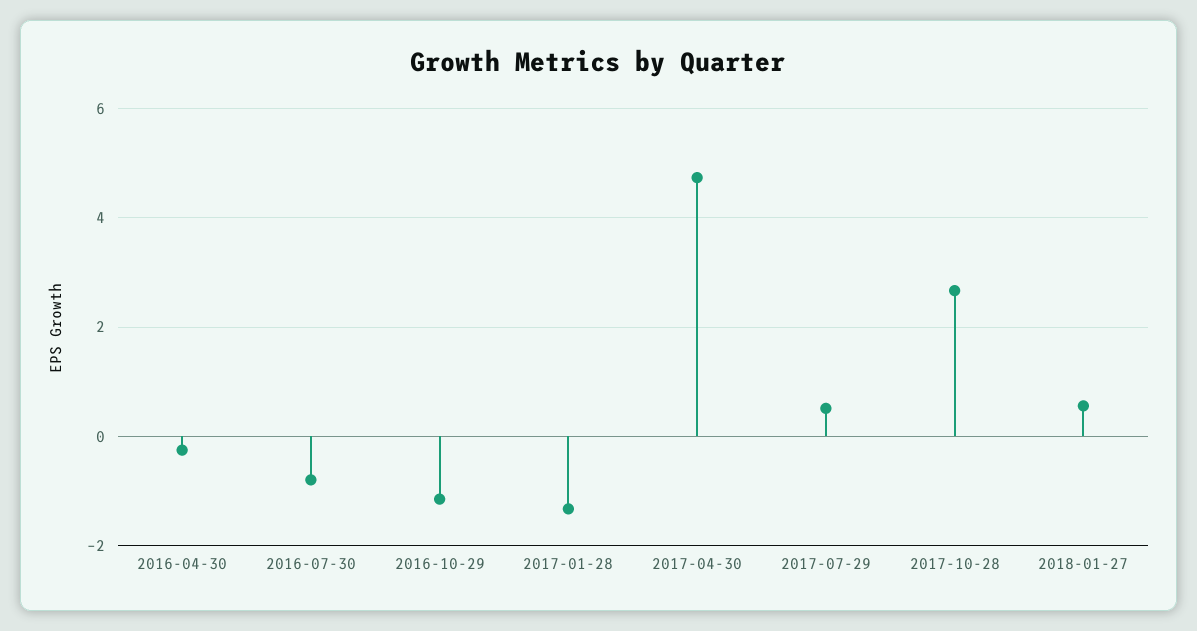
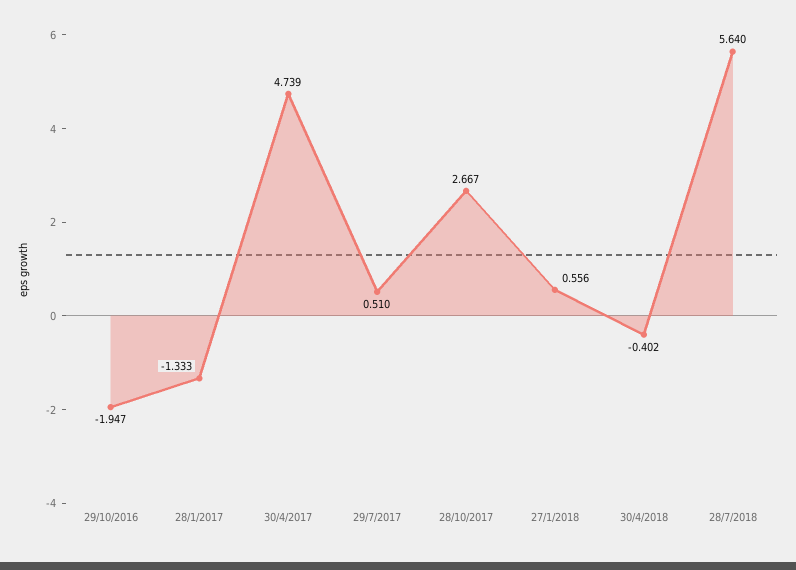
2016-04-30: -0.2 -> none
2016-07-30: -0.8 -> none
2016-10-29: -1.2 -> -1.947
30/4/2018: none -> -0.402
28/7/2018: none -> 5.64

